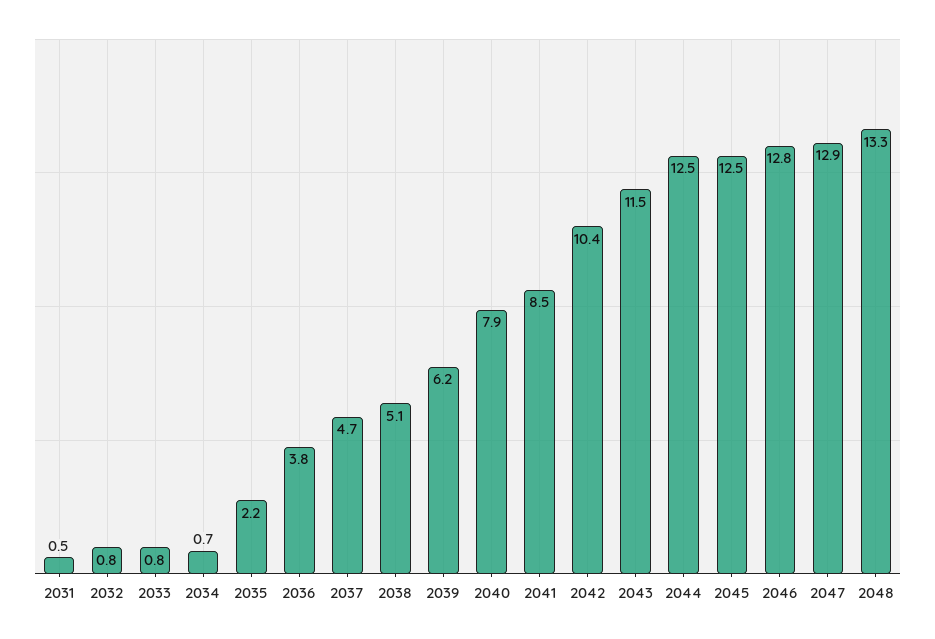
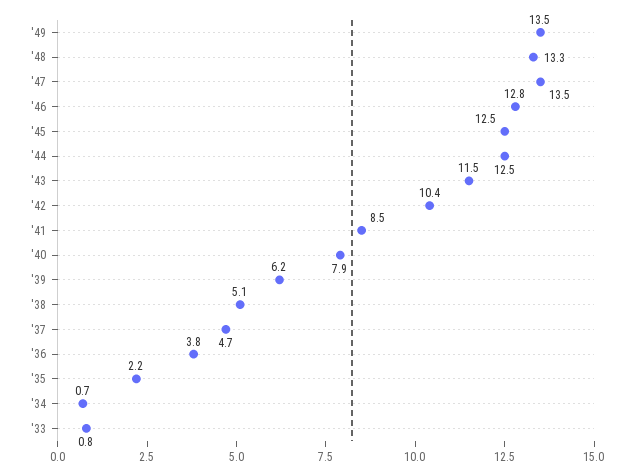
2031: 0.5 -> none
2032: 0.8 -> none
2047: 12.9 -> 13.5
'49: none -> 13.5

